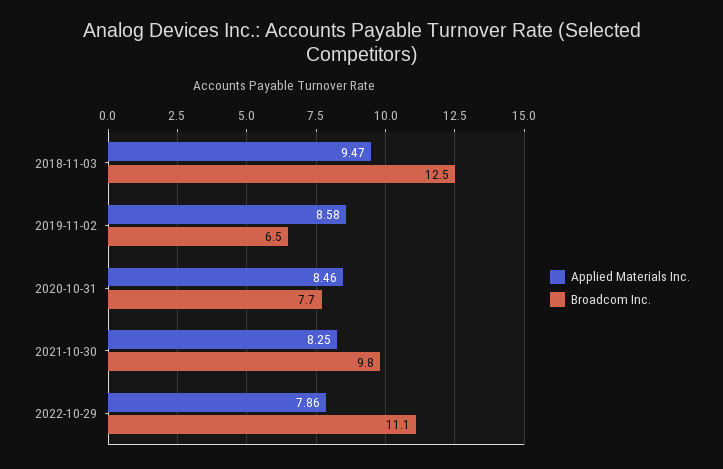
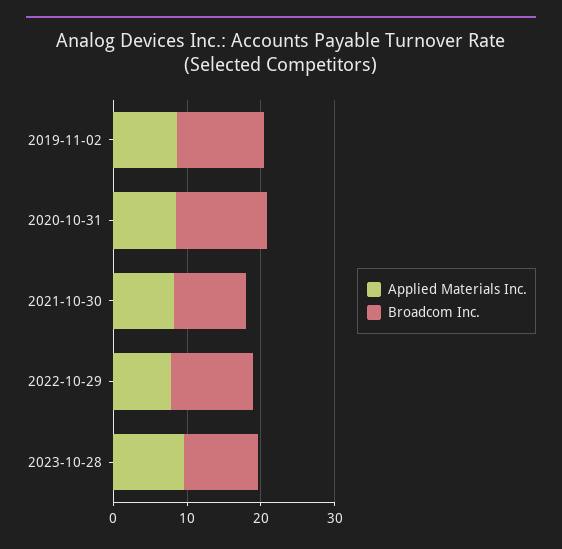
Applied Materials Inc., 2018-11-03: 9.47 -> none
Broadcom Inc., 2018-11-03: 12.5 -> none
Broadcom Inc., 2019-11-02: 6.5 -> 12
Broadcom Inc., 2020-10-31: 7.7 -> 12
Applied Materials Inc., 2023-10-28: none -> 10
Broadcom Inc., 2023-10-28: none -> 10

